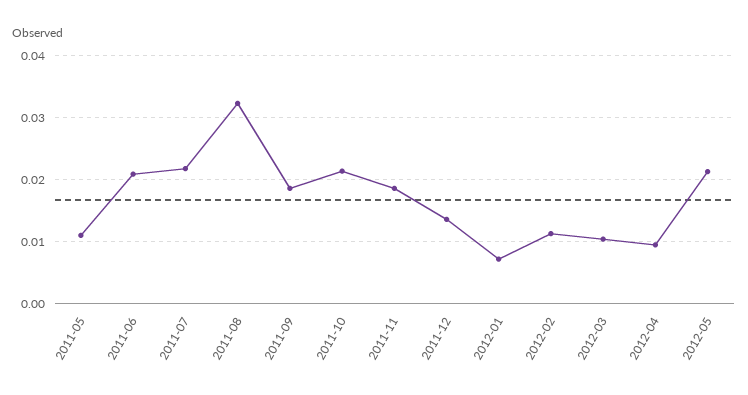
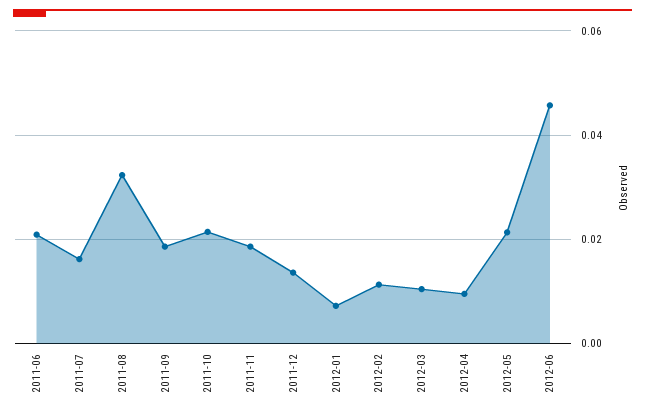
2011-05: 0.011 -> none
2011-07: 0.022 -> 0.016
2012-06: none -> 0.046

